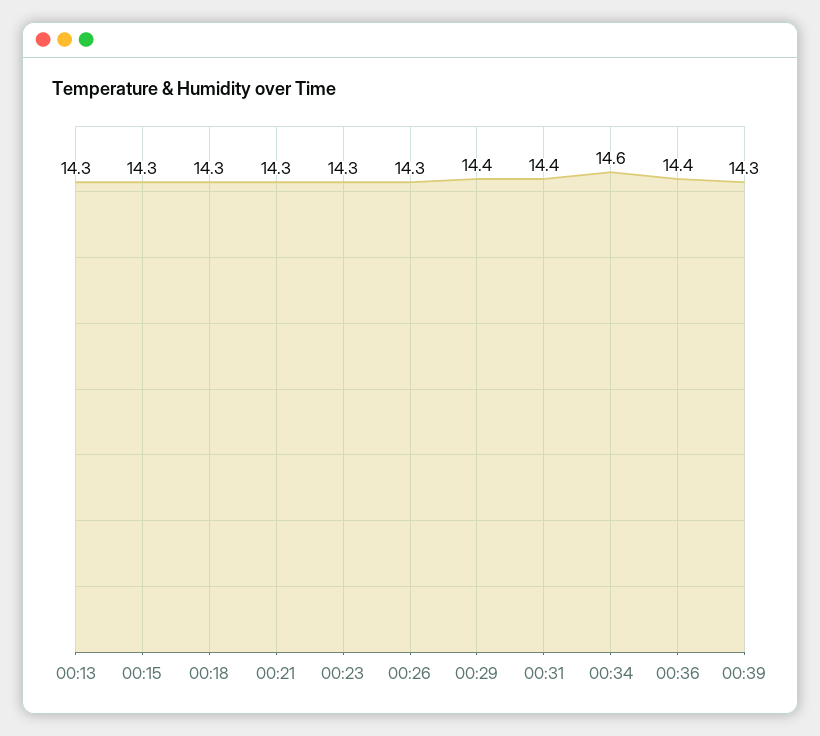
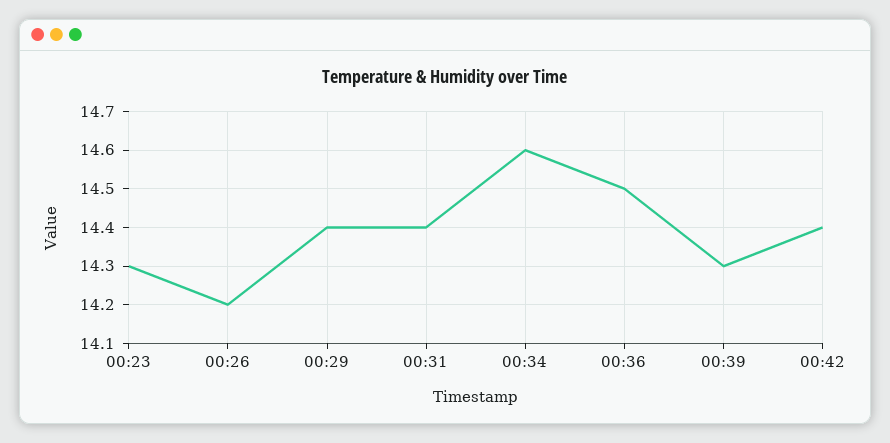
00:13: 14.3 -> none
00:15: 14.3 -> none
00:18: 14.3 -> none
00:21: 14.3 -> none
00:26: 14.3 -> 14.2
00:36: 14.4 -> 14.5
00:42: none -> 14.4

